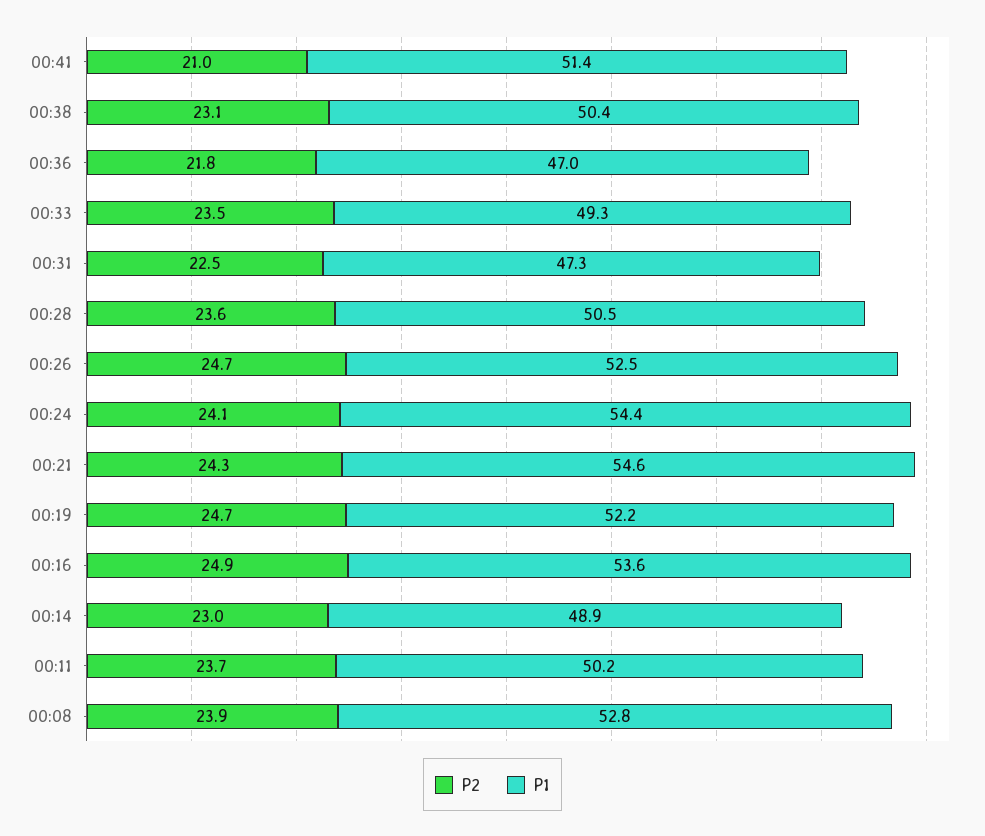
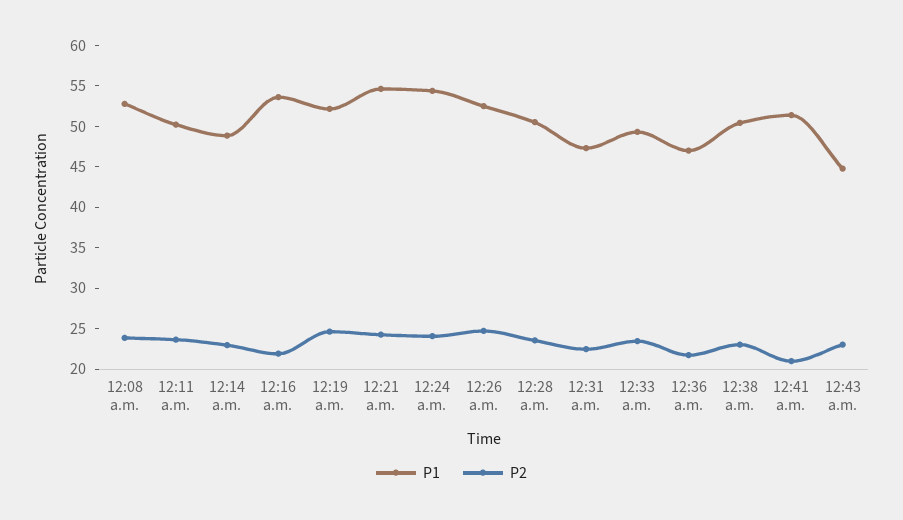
P2, 00:16: 24.9 -> 22
P1, 12:43 a.m.: none -> 45
P2, 12:43 a.m.: none -> 23

